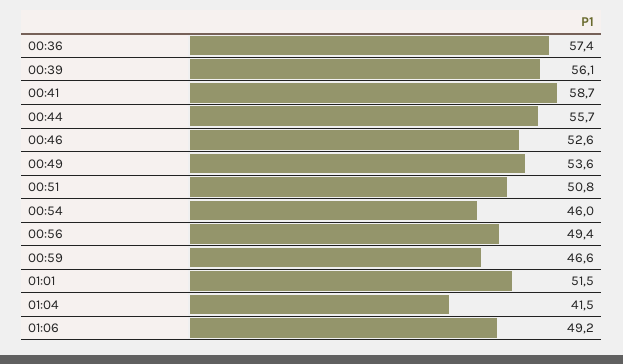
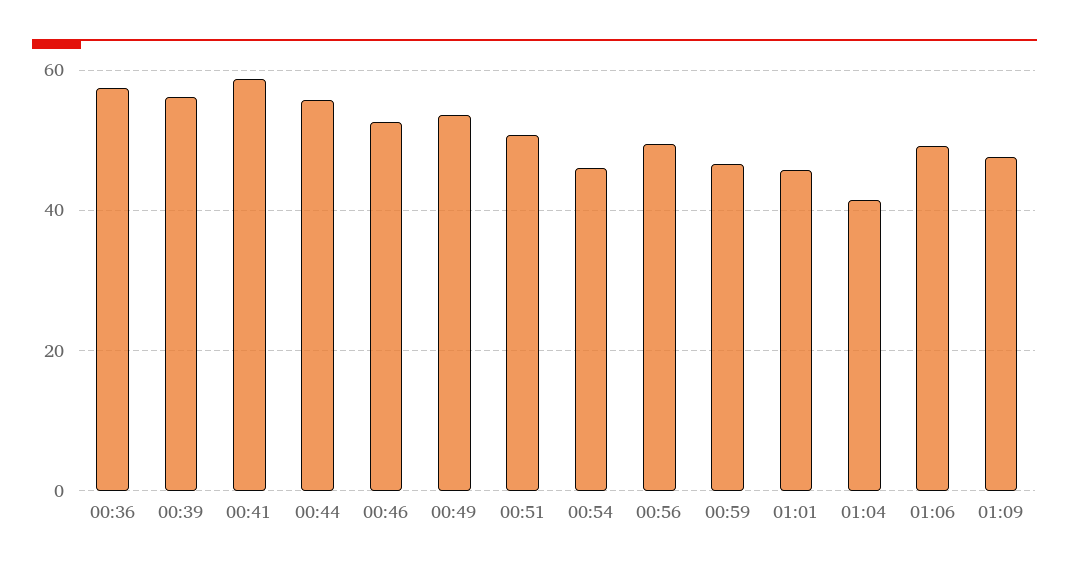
01:01: 51.5 -> 46
01:09: none -> 48

